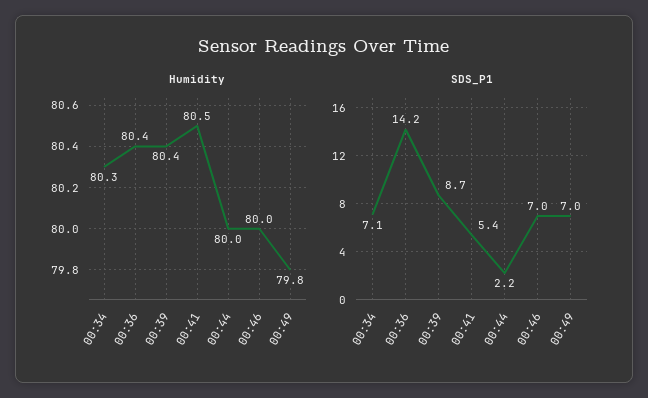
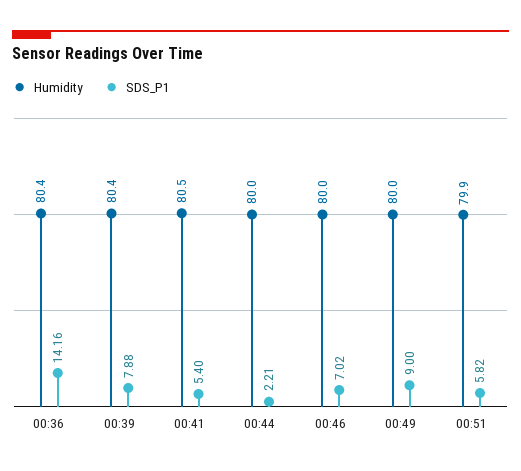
Humidity, 00:34: 80.3 -> none
Humidity, 00:49: 79.8 -> 80
SDS_P1, 00:34: 7.1 -> none
SDS_P1, 00:39: 8.7 -> 7.88
SDS_P1, 00:49: 7 -> 9
Humidity, 00:51: none -> 79.9
SDS_P1, 00:51: none -> 5.82

